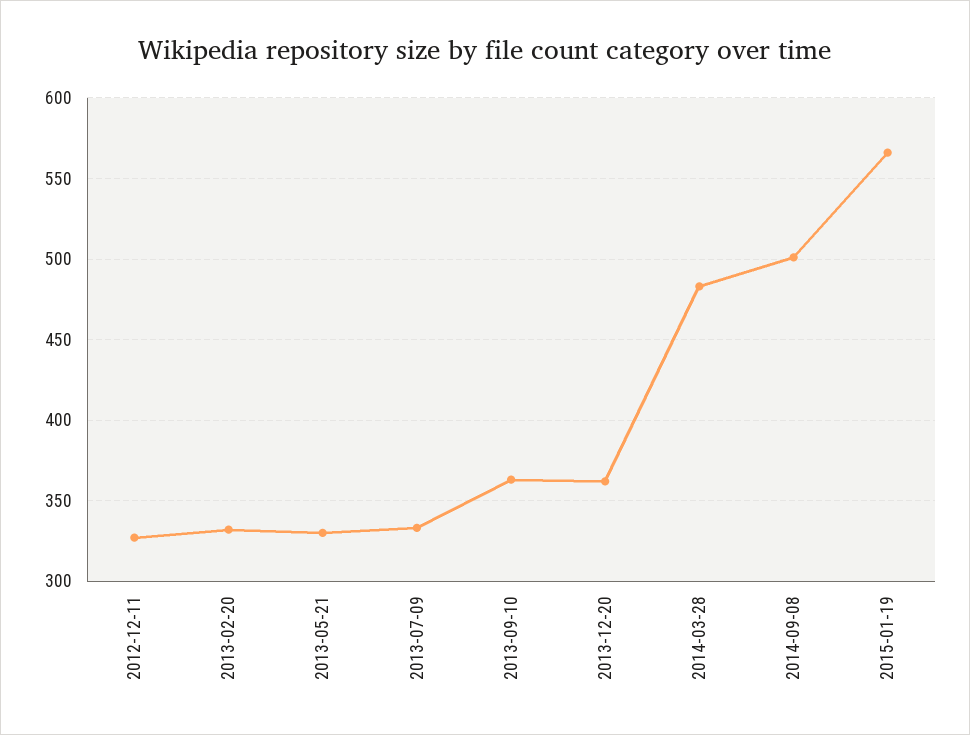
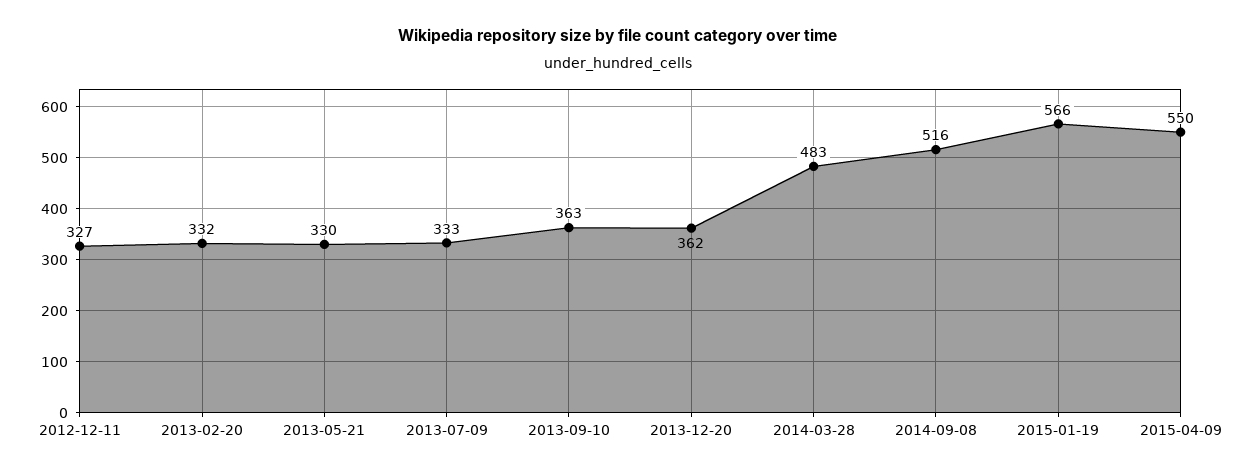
2014-09-08: 500 -> 516
2015-04-09: none -> 550

